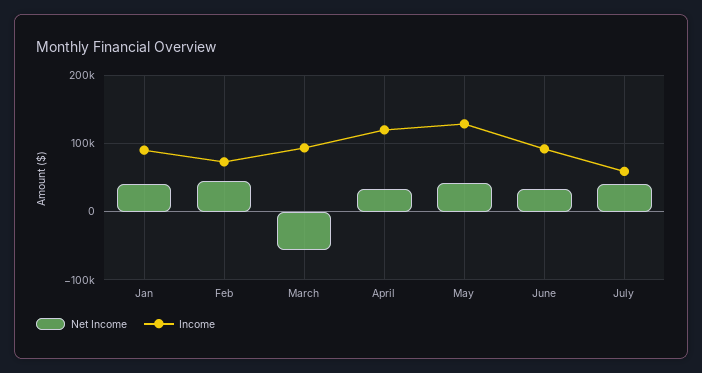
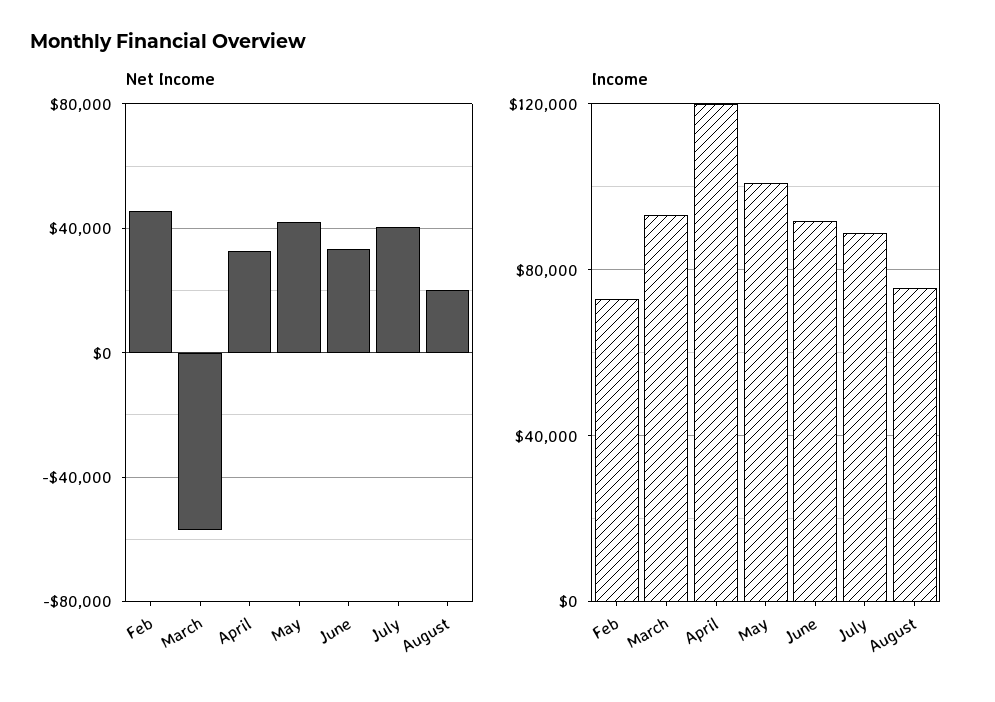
Net Income, Jan: 40000 -> none
Income, Jan: 90000 -> none
Income, May: 130000 -> 100000
Income, July: 60000 -> 90000
Net Income, August: none -> 20000
Income, August: none -> 75000

